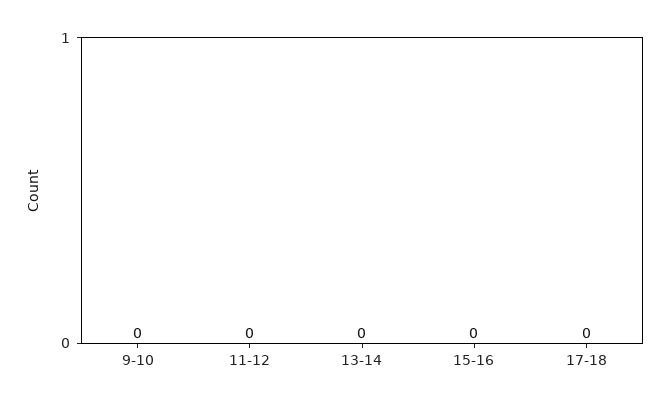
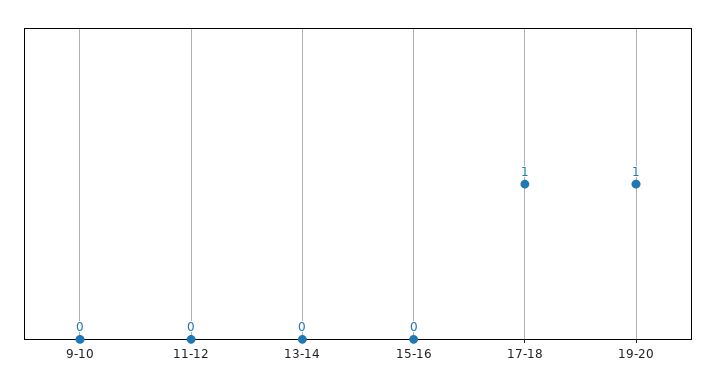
17-18: 0 -> 1
19-20: none -> 1

